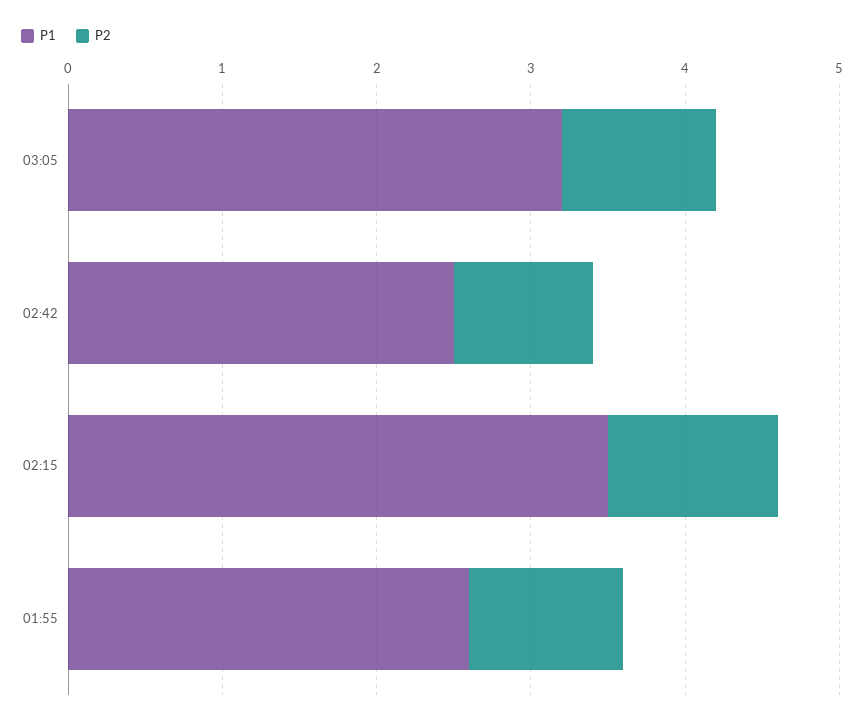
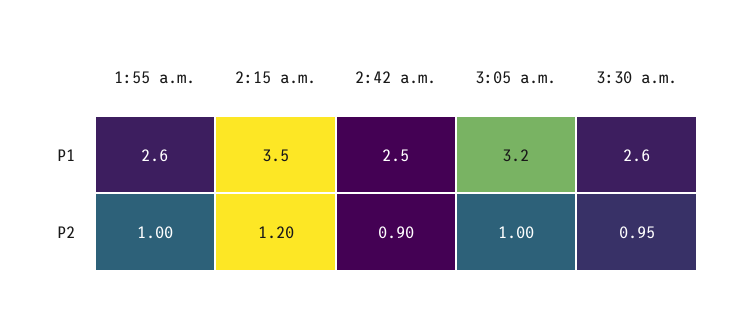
P2, 02:15: 1.1 -> 1.2
P1, 3:30 a.m.: none -> 2.6
P2, 3:30 a.m.: none -> 0.95

